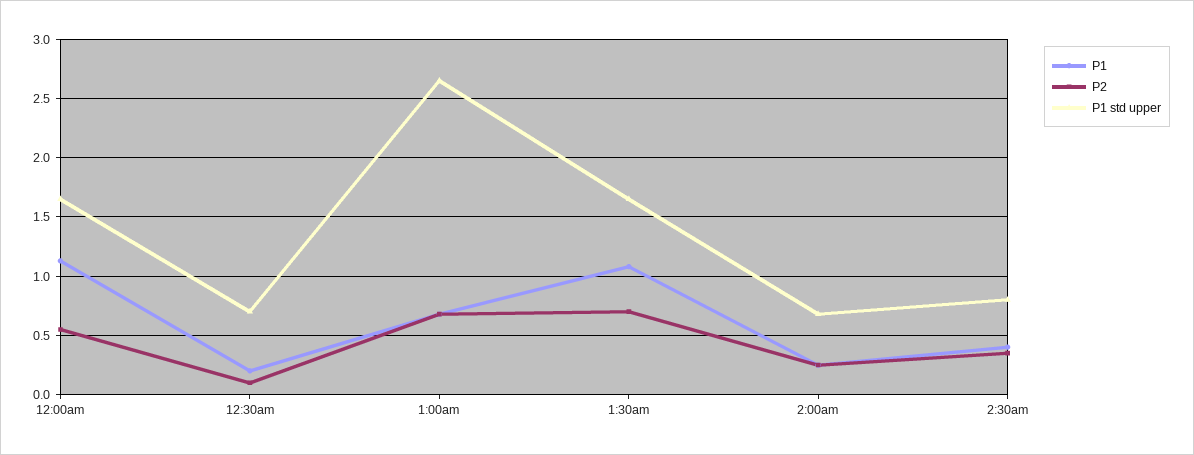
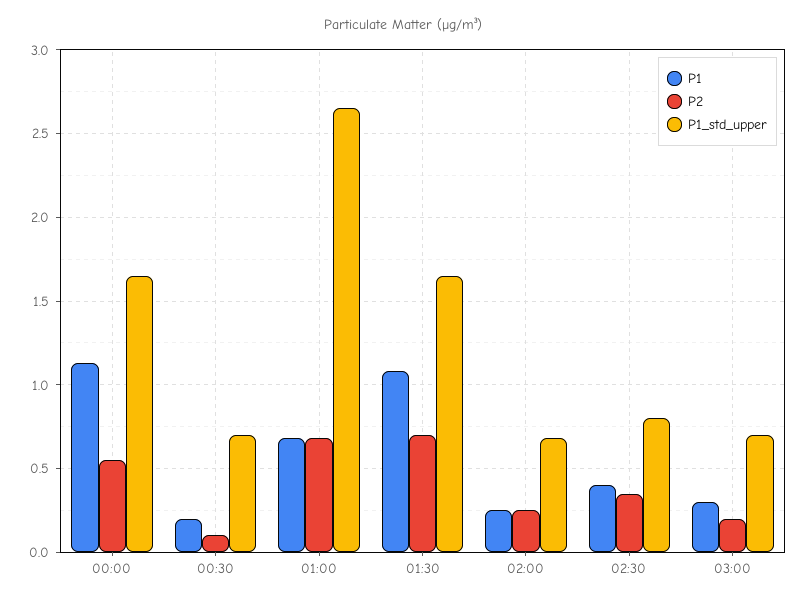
P1, 03:00: none -> 0.3
P2, 03:00: none -> 0.2
P1 std upper, 03:00: none -> 0.7

